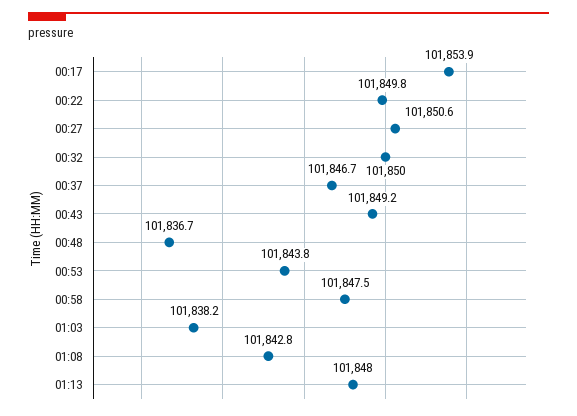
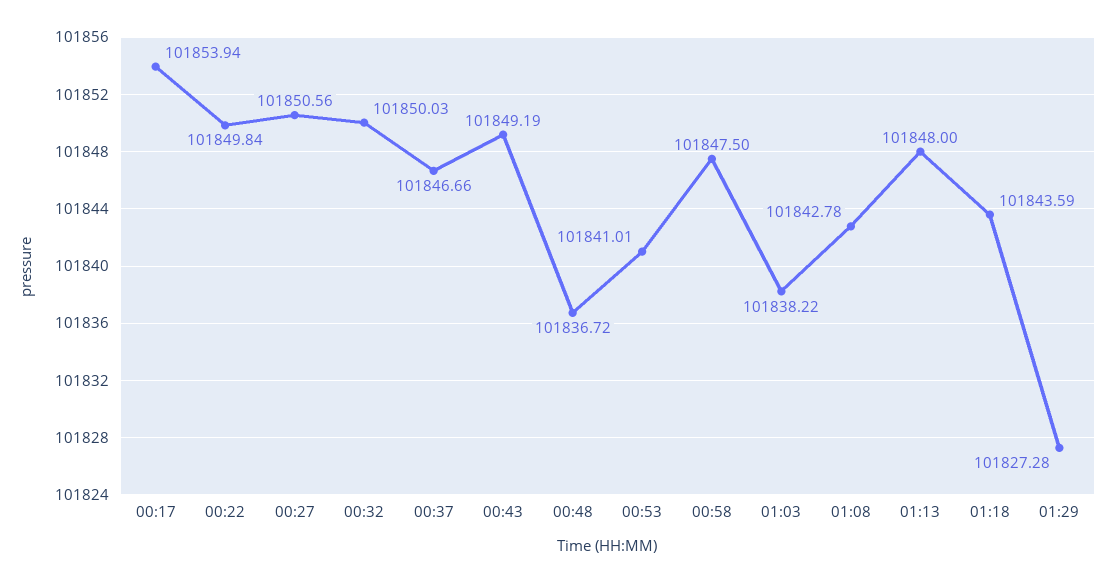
00:53: 101843.8 -> 101841.01
01:18: none -> 101843.59
01:29: none -> 101827.28

